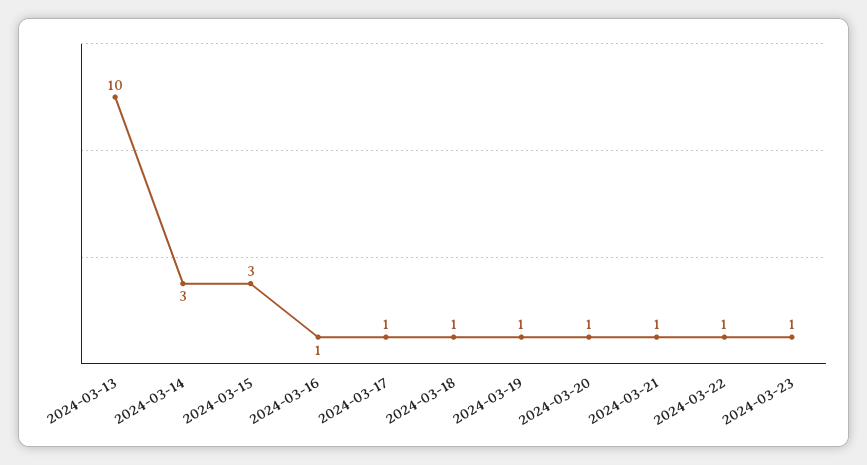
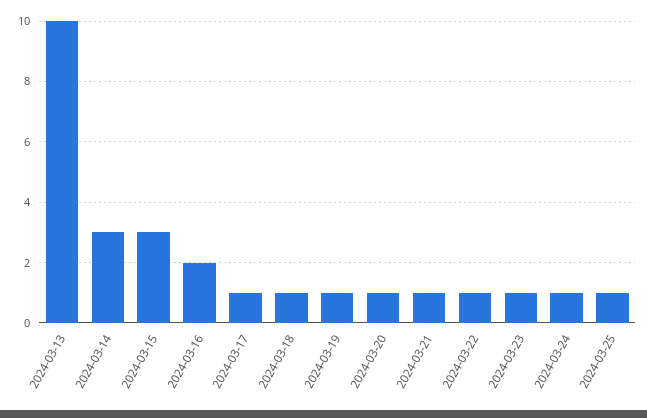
2024-03-16: 1 -> 2
2024-03-24: none -> 1
2024-03-25: none -> 1

